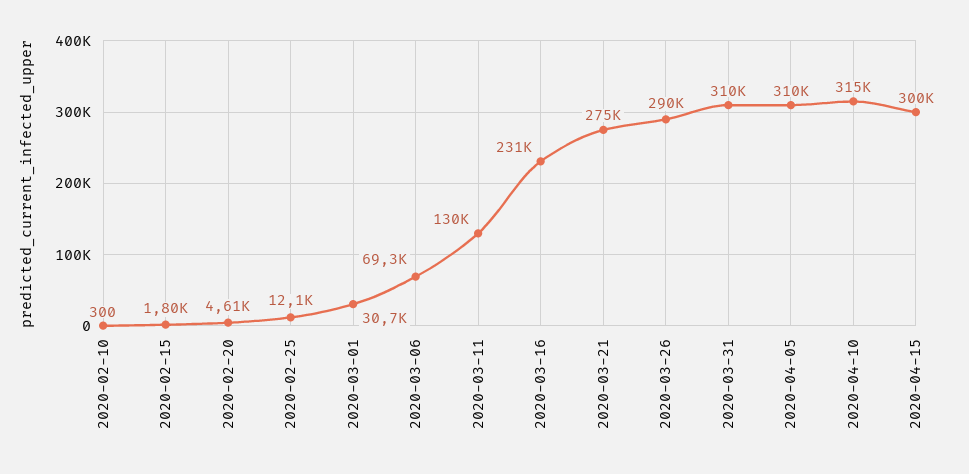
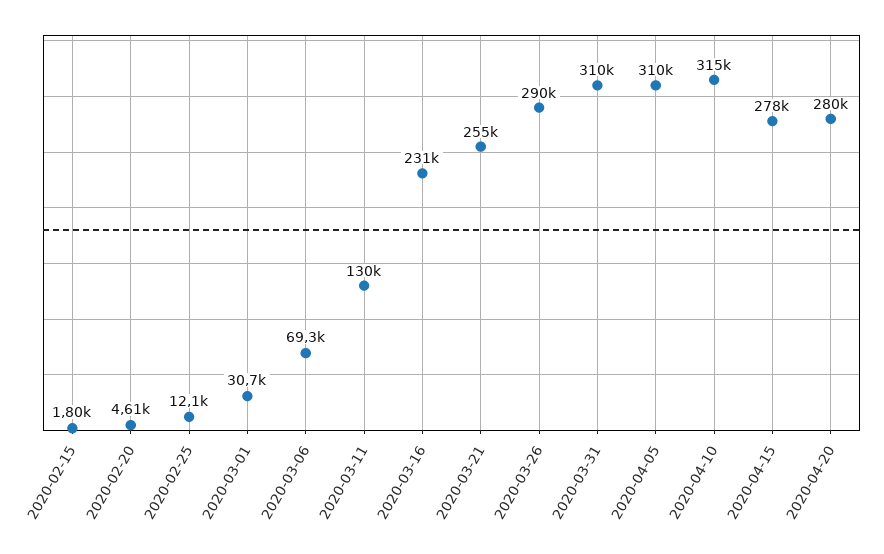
2020-02-10: 300 -> none
2020-03-21: 275000 -> 255000
2020-04-15: 300000 -> 278000
2020-04-20: none -> 280000

